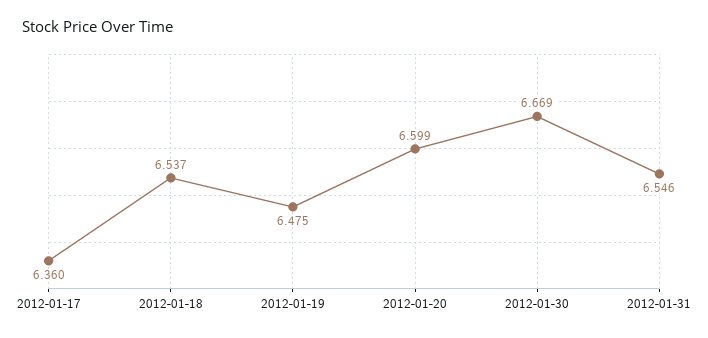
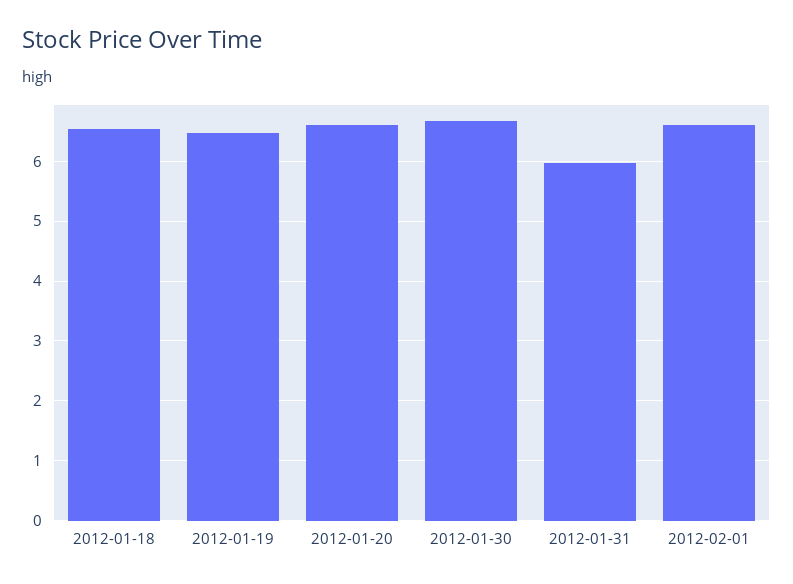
2012-01-17: 6.36 -> none
2012-01-31: 6.546 -> 6
2012-02-01: none -> 6.6

